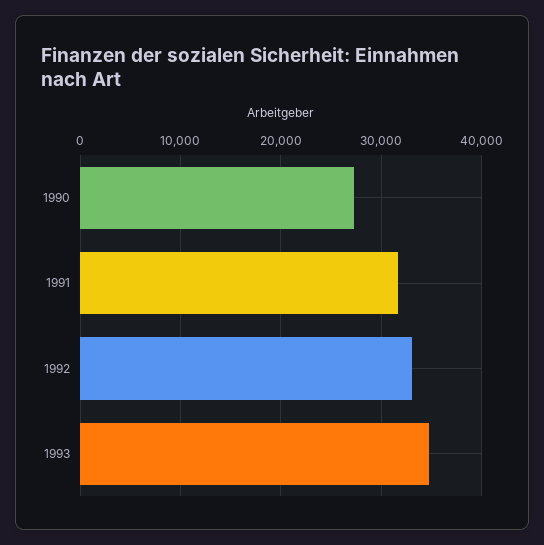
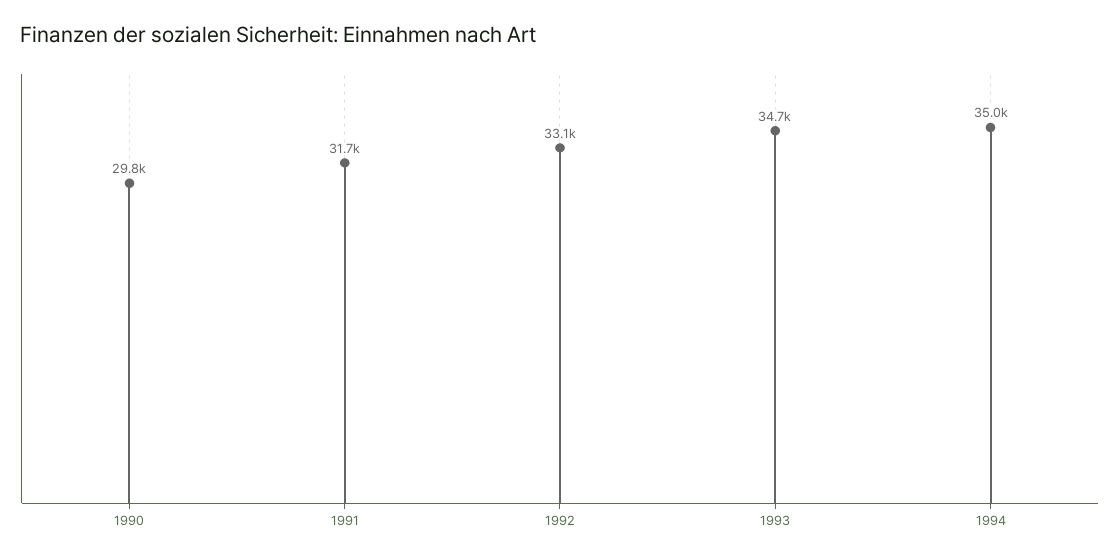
1990: 27000 -> 29800
1994: none -> 35000

